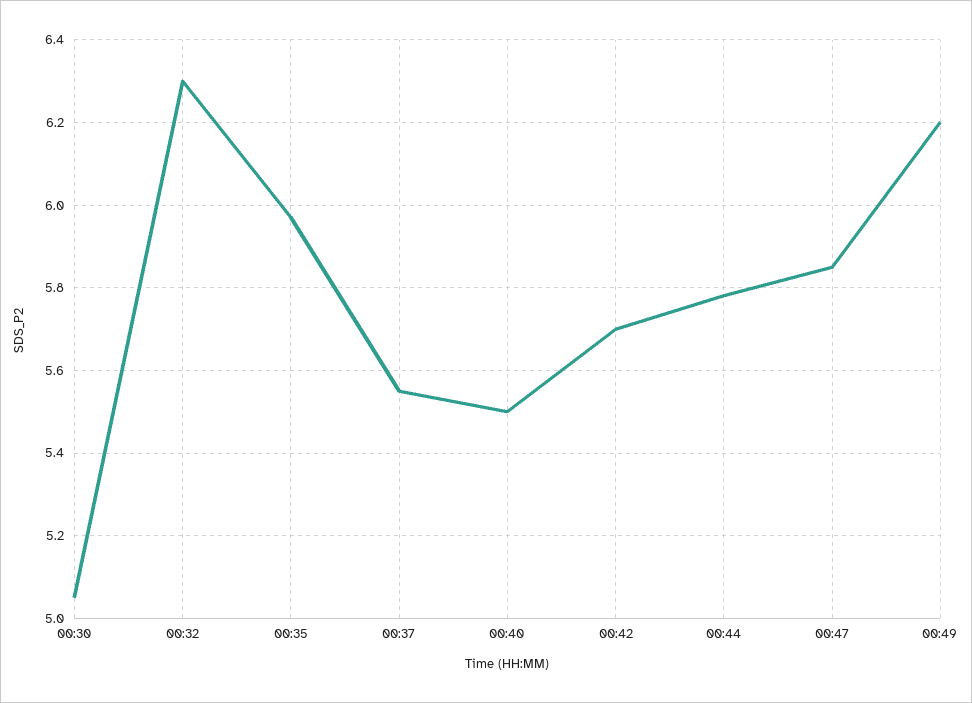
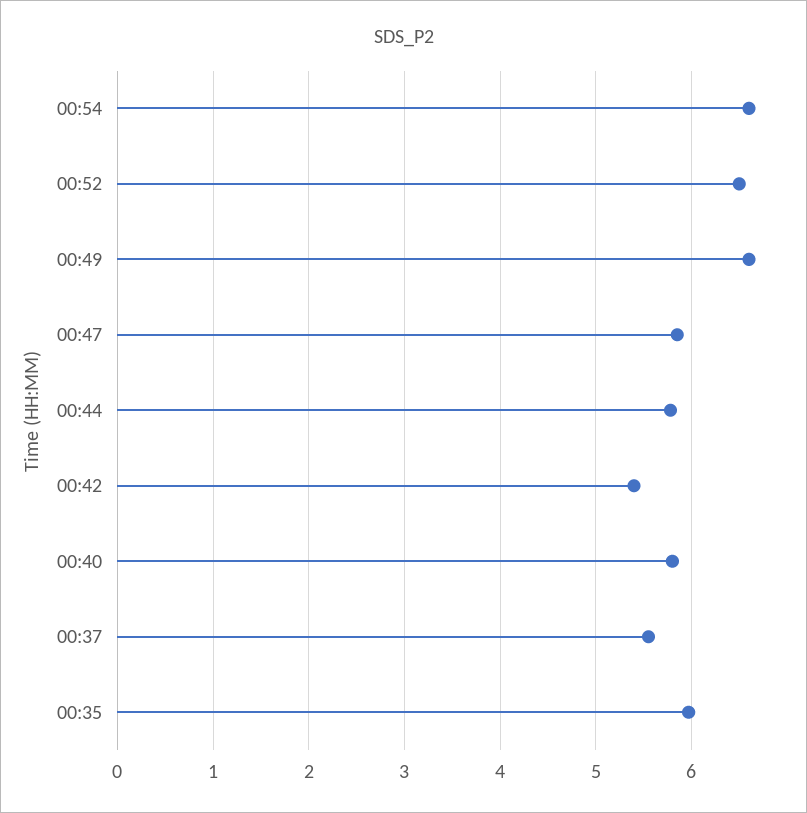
00:30: 5.05 -> none
00:32: 6.3 -> none
00:40: 5.5 -> 5.8
00:42: 5.7 -> 5.4
00:49: 6.2 -> 6.6
00:54: none -> 6.6
00:52: none -> 6.5

